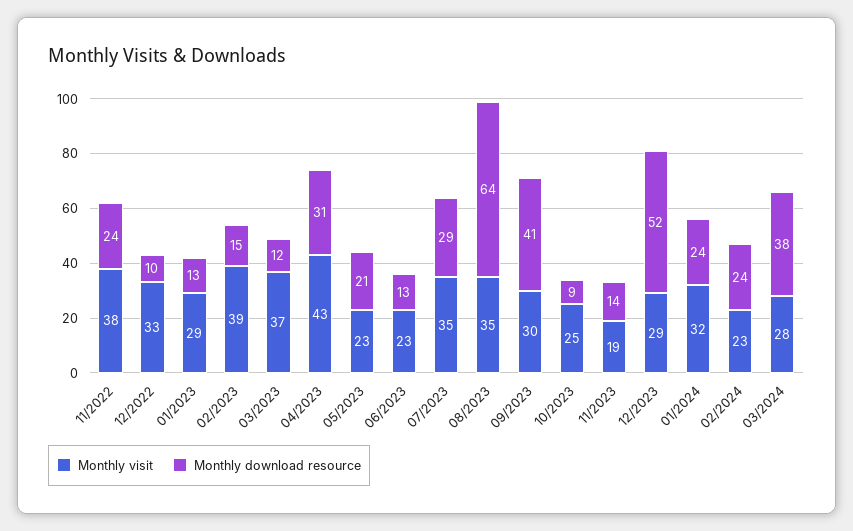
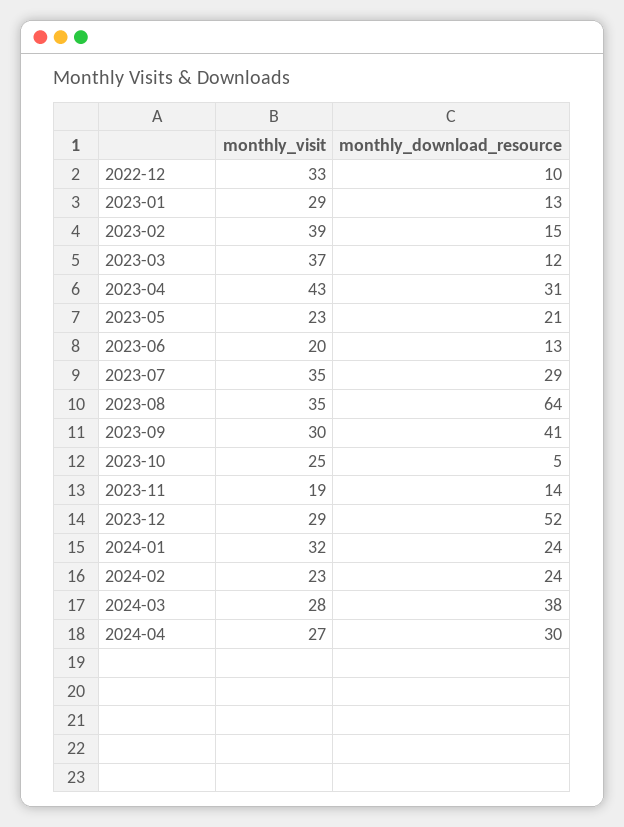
Monthly visit, 11/2022: 38 -> none
Monthly download resource, 11/2022: 24 -> none
Monthly visit, 06/2023: 23 -> 20
Monthly download resource, 10/2023: 9 -> 5
Monthly visit, 2024-04: none -> 27
Monthly download resource, 2024-04: none -> 30

